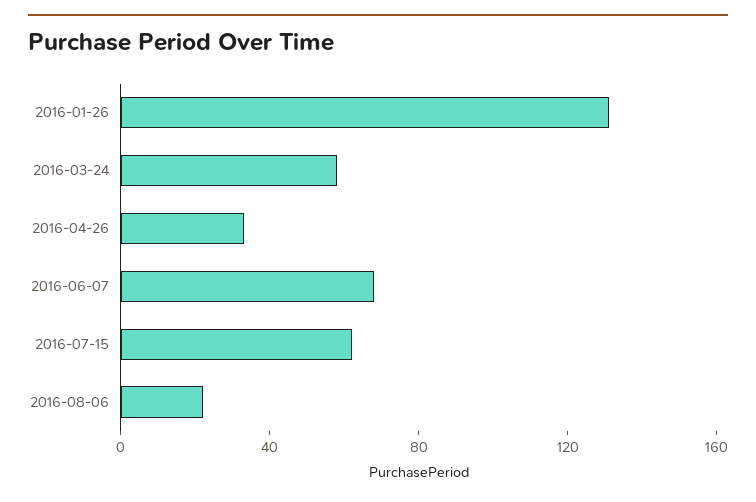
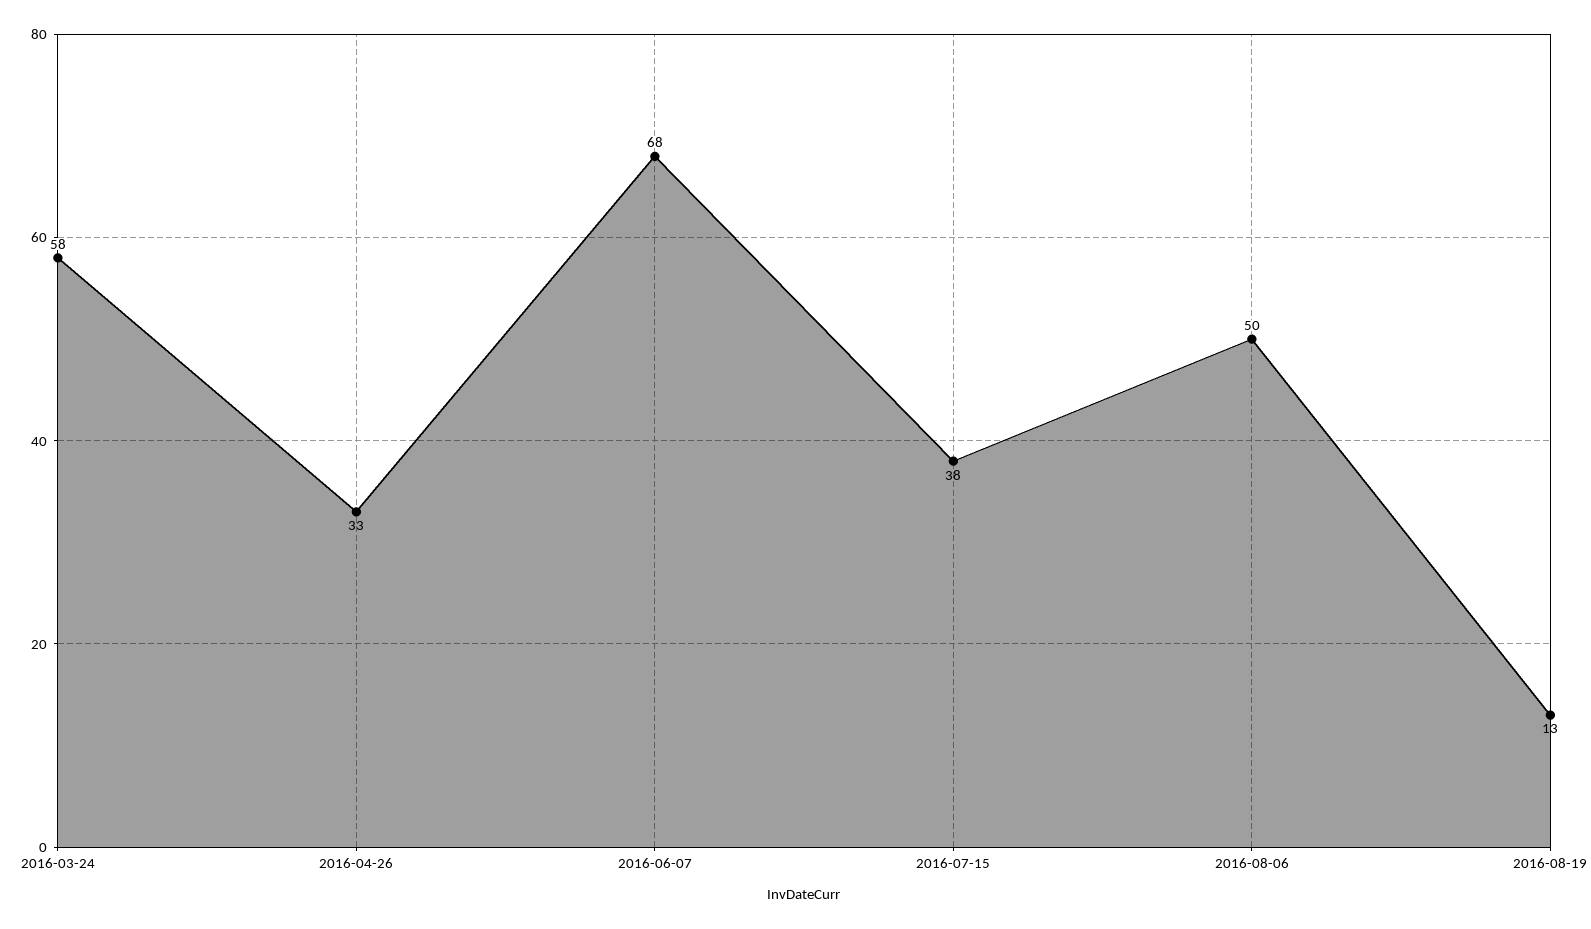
2016-01-26: 130 -> none
2016-07-15: 60 -> 38
2016-08-06: 20 -> 50
2016-08-19: none -> 13

